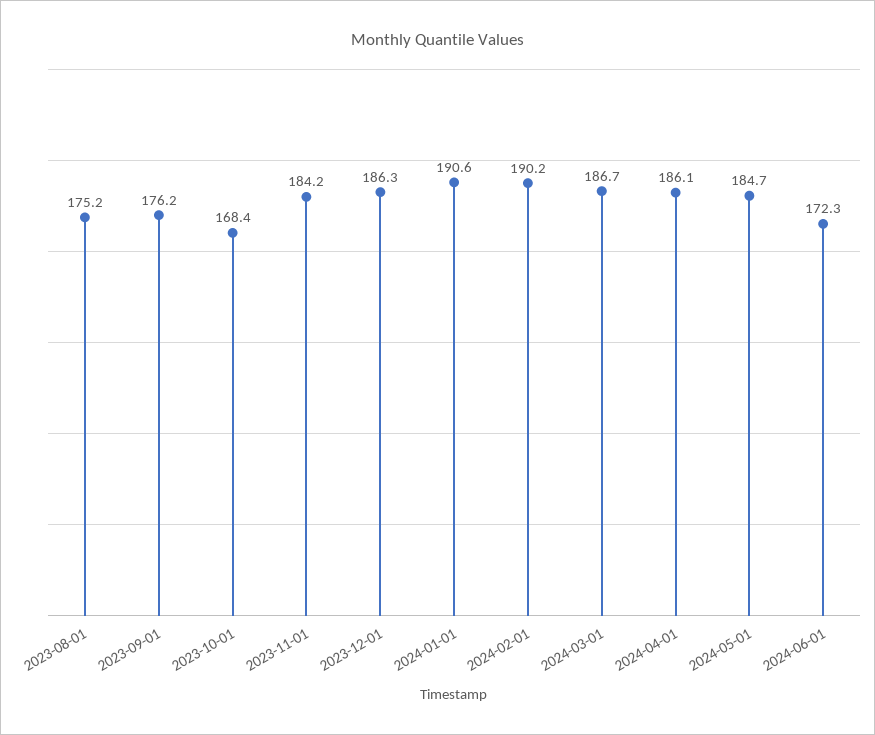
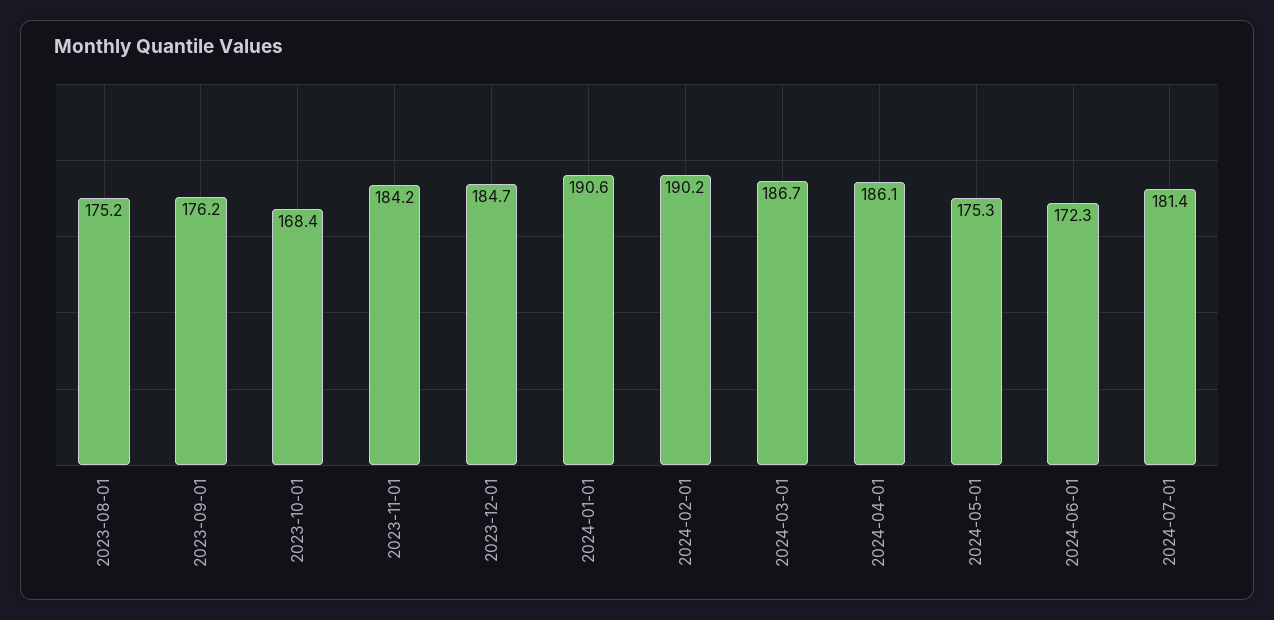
2023-12-01: 186.3 -> 184.7
2024-05-01: 184.7 -> 175.3
2024-07-01: none -> 181.4

